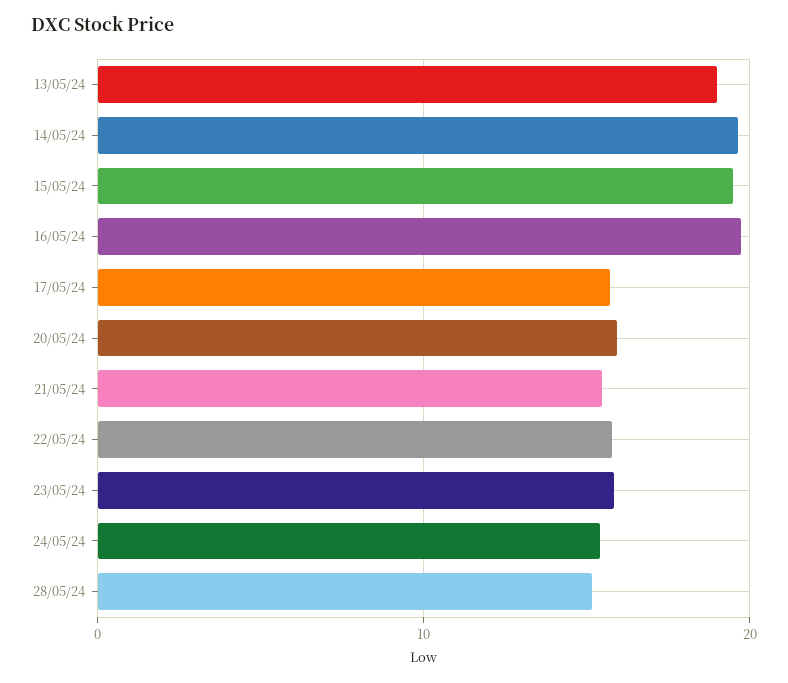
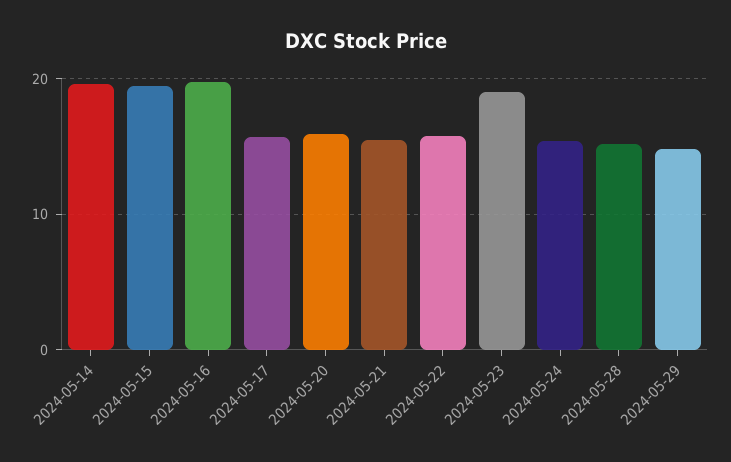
13/05/24: 19 -> none
23/05/24: 16 -> 19
2024-05-29: none -> 15

